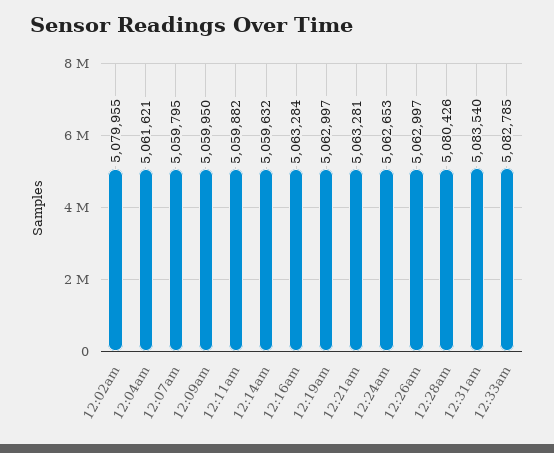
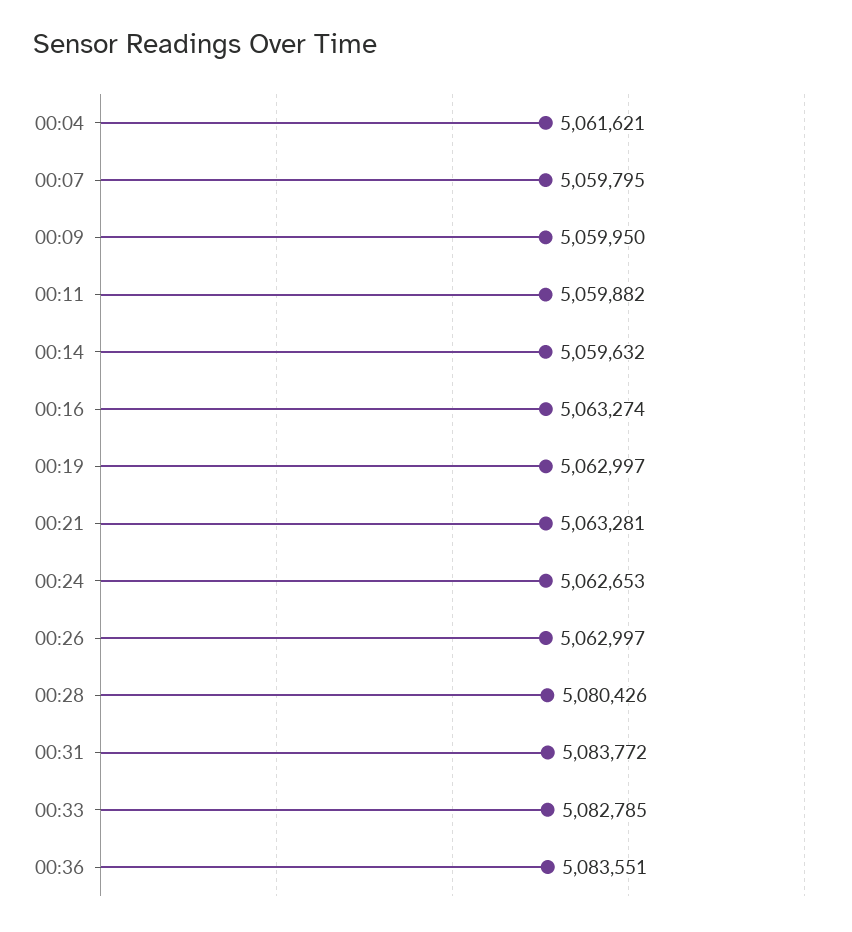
12:02am: 5079955 -> none
12:16am: 5063284 -> 5063274
12:31am: 5083540 -> 5083772
00:36: none -> 5083551

